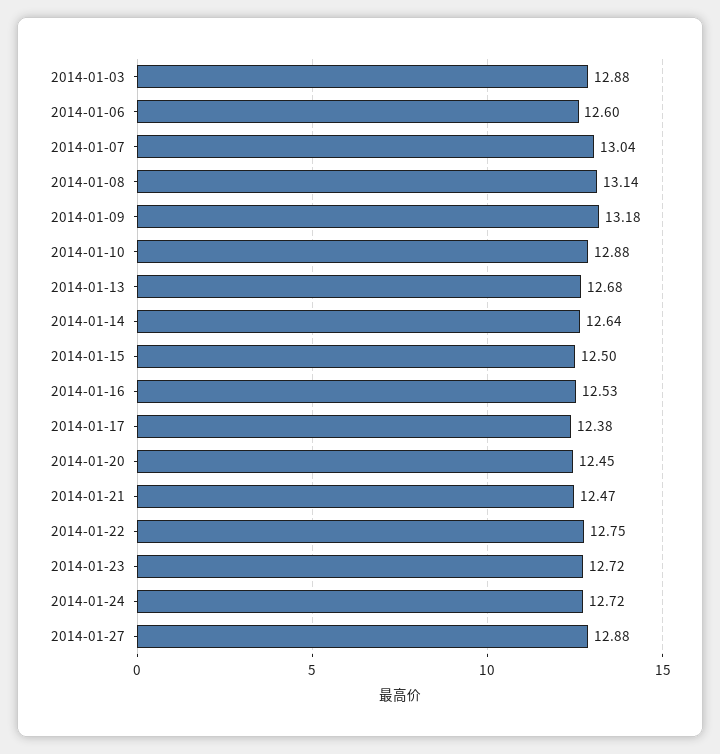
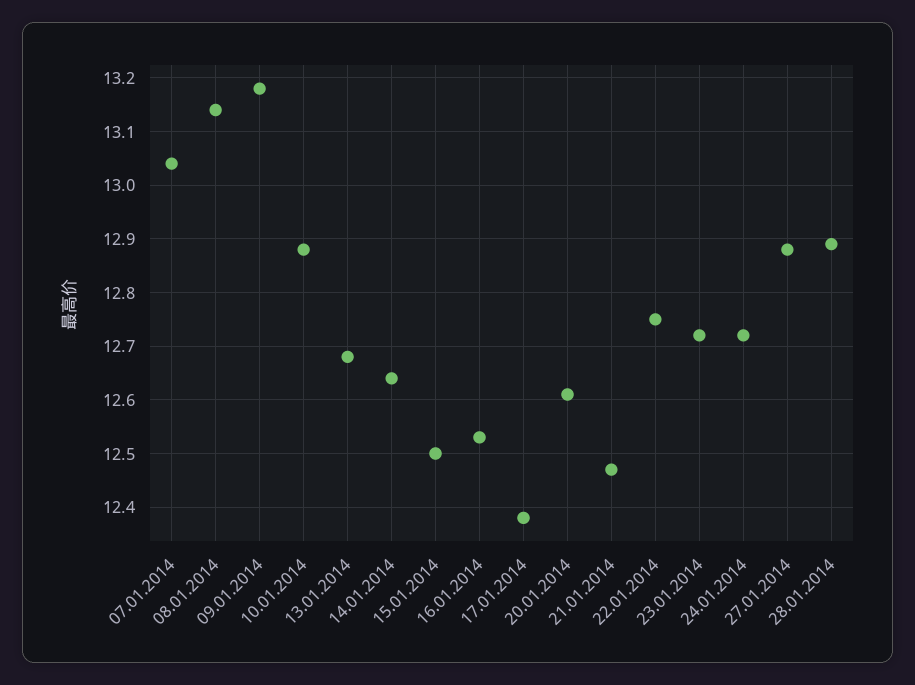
2014-01-03: 12.88 -> none
2014-01-06: 12.6 -> none
2014-01-20: 12.45 -> 12.6
28.01.2014: none -> 12.9

